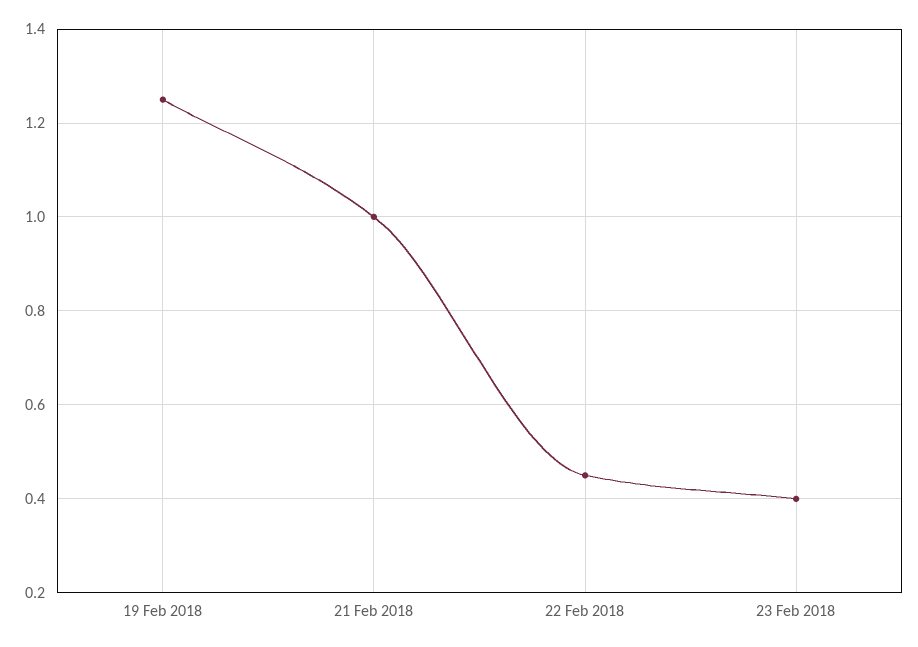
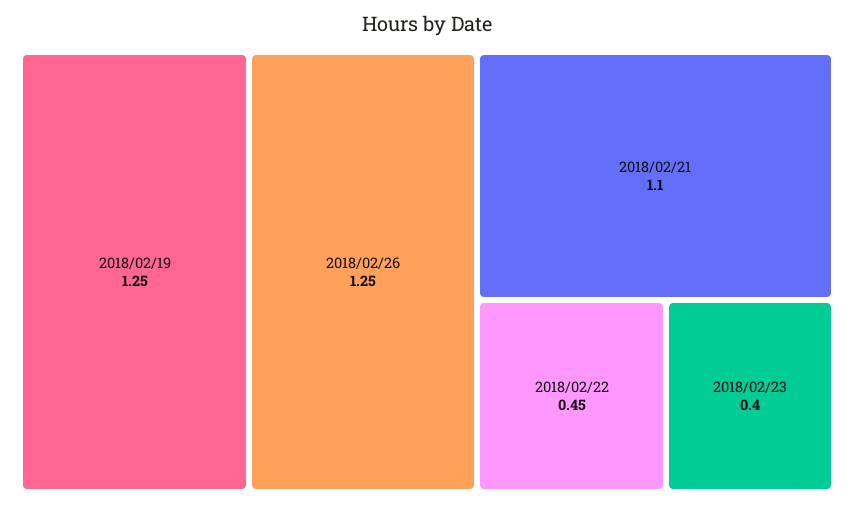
21 Feb 2018: 1 -> 1.1
2018/02/26: none -> 1.25

